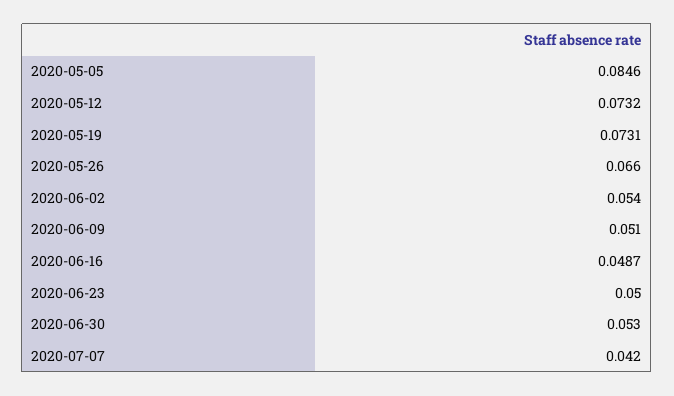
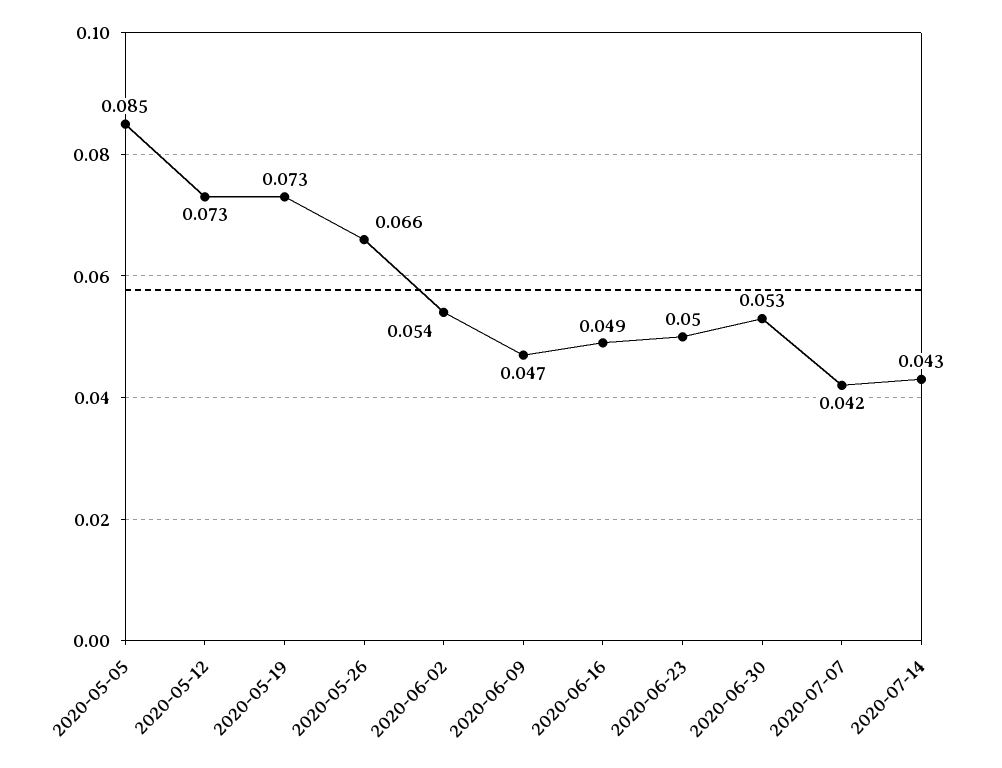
2020-06-09: 0.051 -> 0.047
2020-07-14: none -> 0.043

